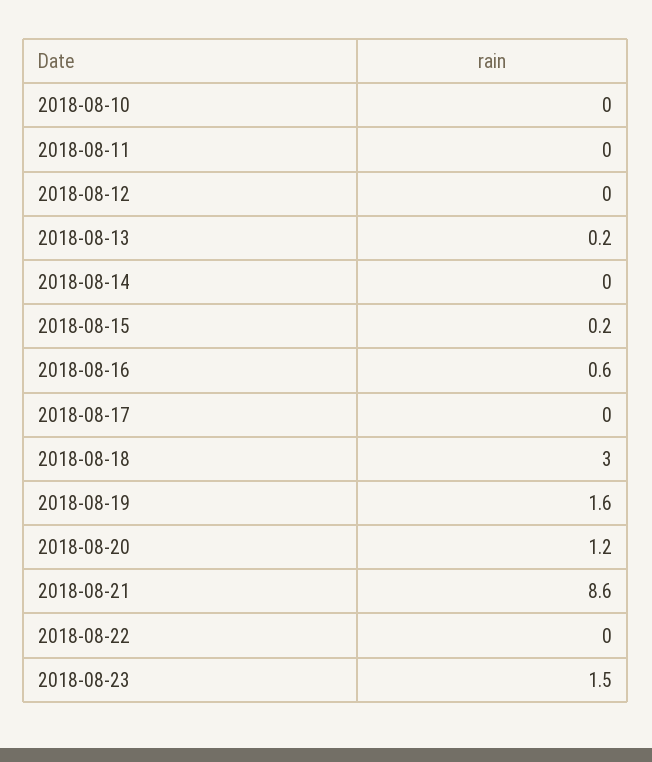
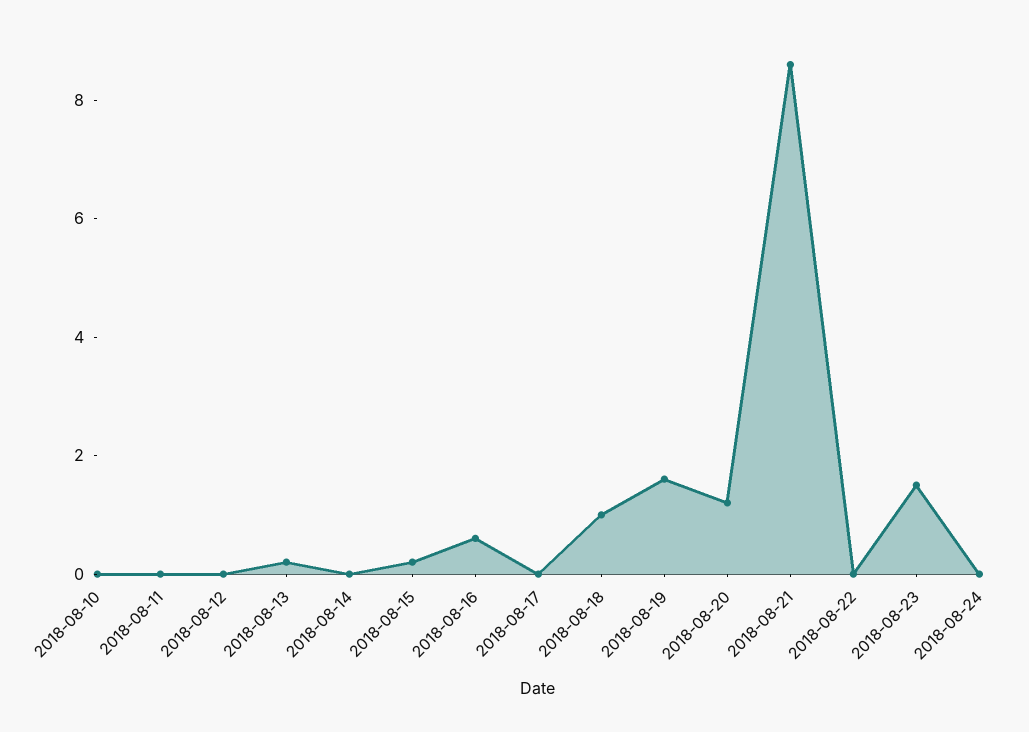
2018-08-18: 3 -> 1
2018-08-24: none -> 0

